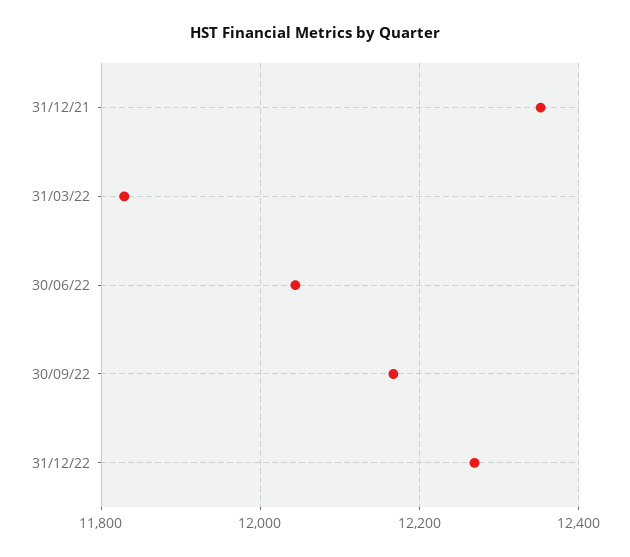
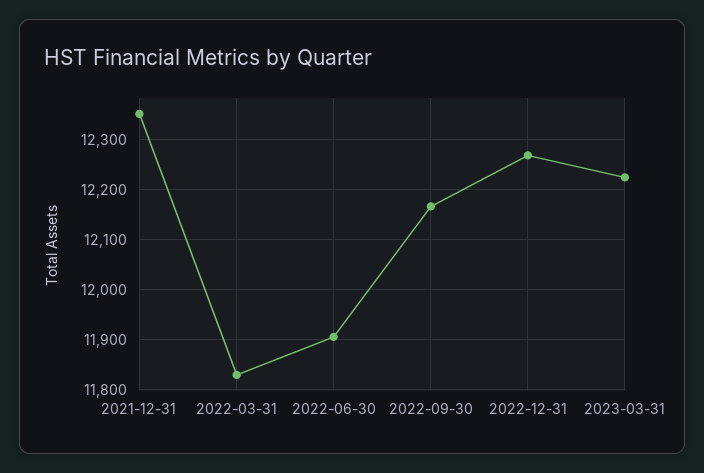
30/06/22: 12040 -> 11900
2023-03-31: none -> 12220

